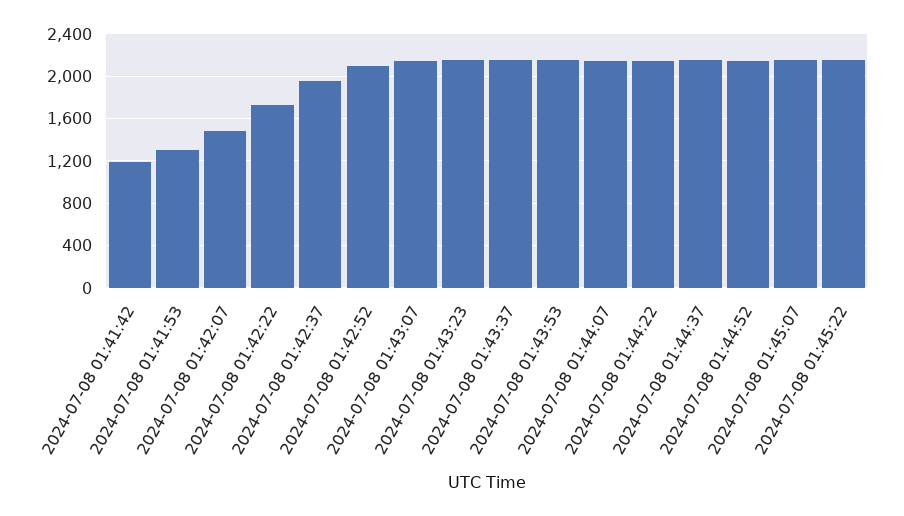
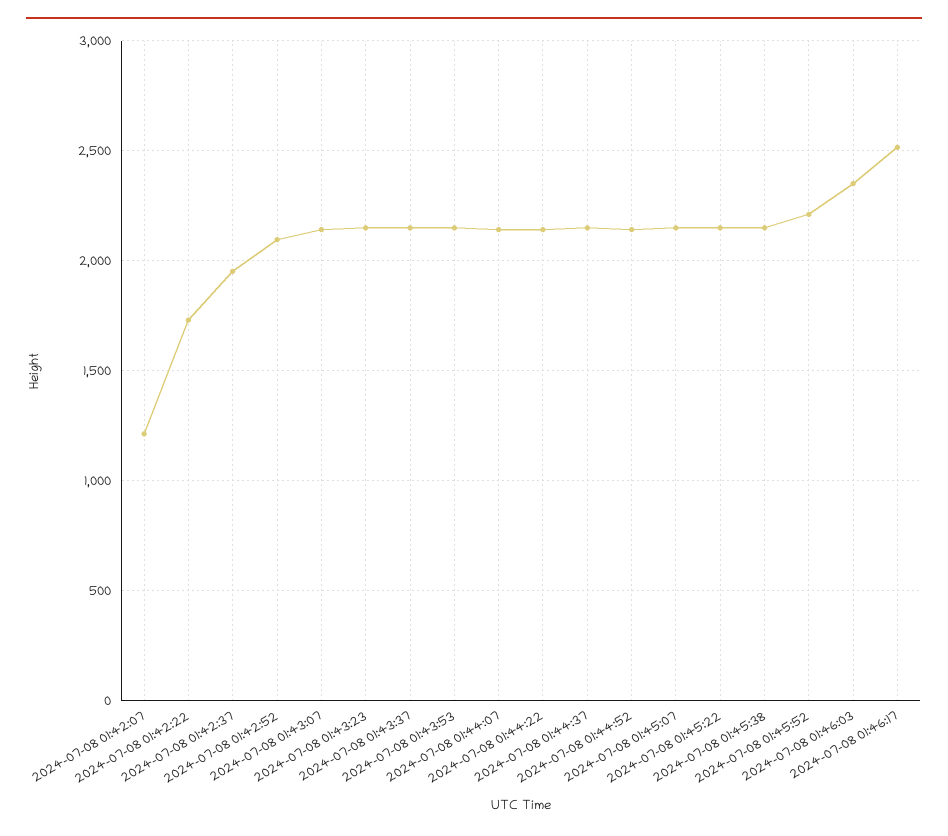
2024-07-08 01:41:42: 1200 -> none
2024-07-08 01:41:53: 1300 -> none
2024-07-08 01:42:07: 1500 -> 1200
2024-07-08 01:45:38: none -> 2150
2024-07-08 01:45:52: none -> 2200
2024-07-08 01:46:03: none -> 2350
2024-07-08 01:46:17: none -> 2500

